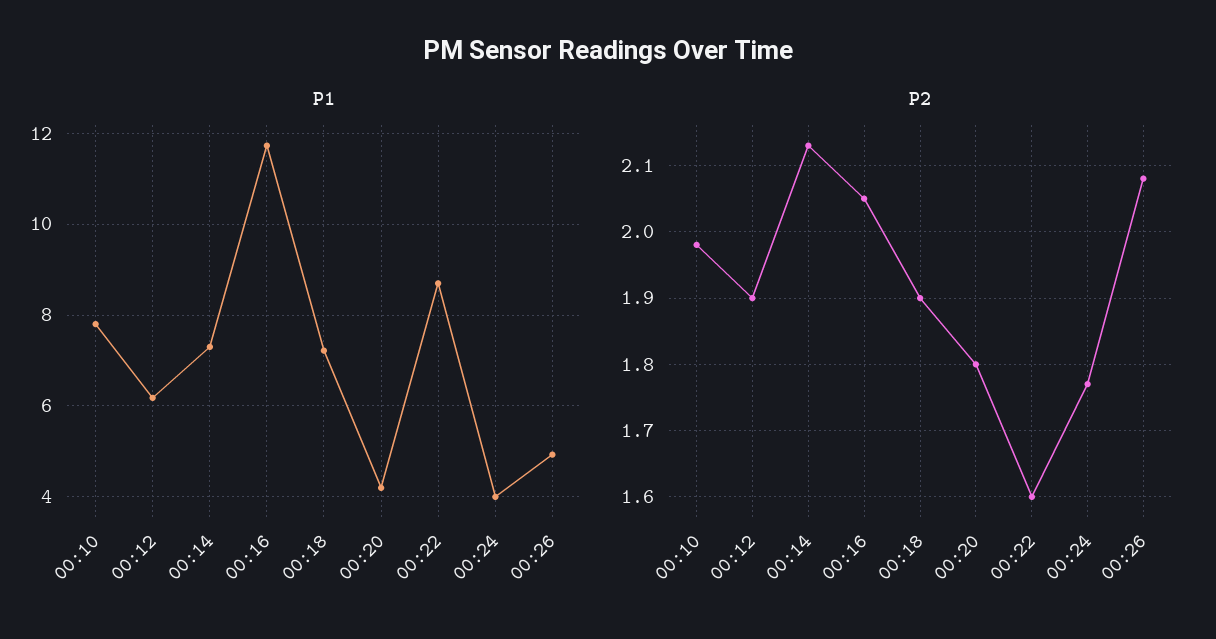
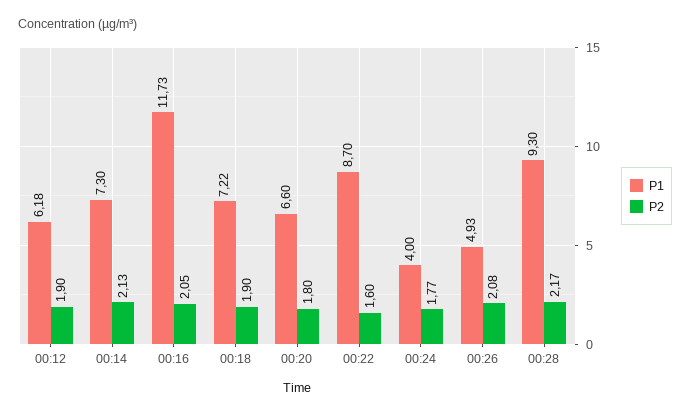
P1, 00:10: 7.8 -> none
P1, 00:20: 4.2 -> 6.6
P2, 00:10: 1.98 -> none
P1, 00:28: none -> 9.3
P2, 00:28: none -> 2.17

